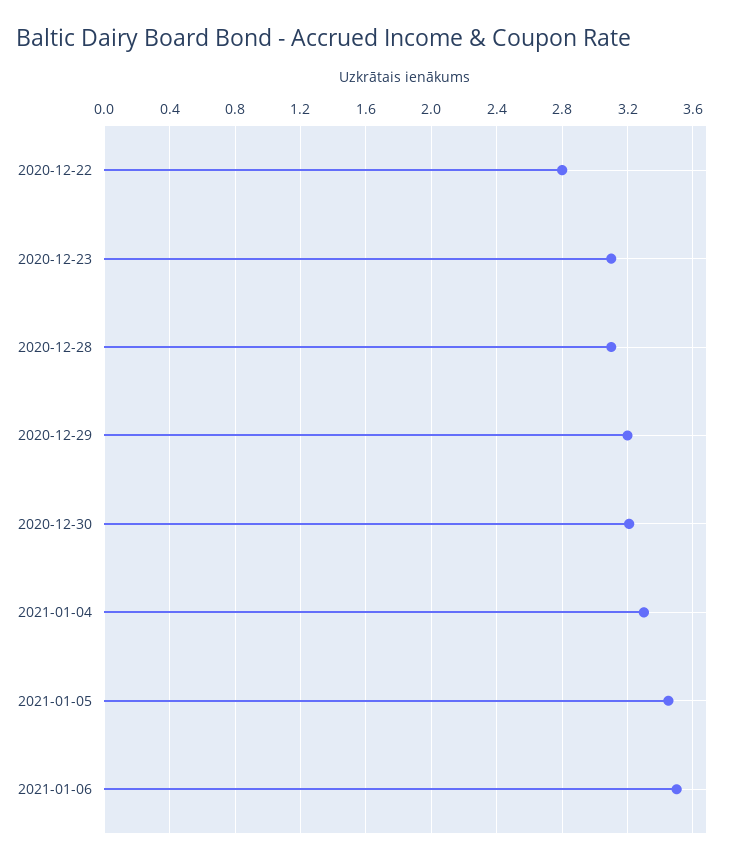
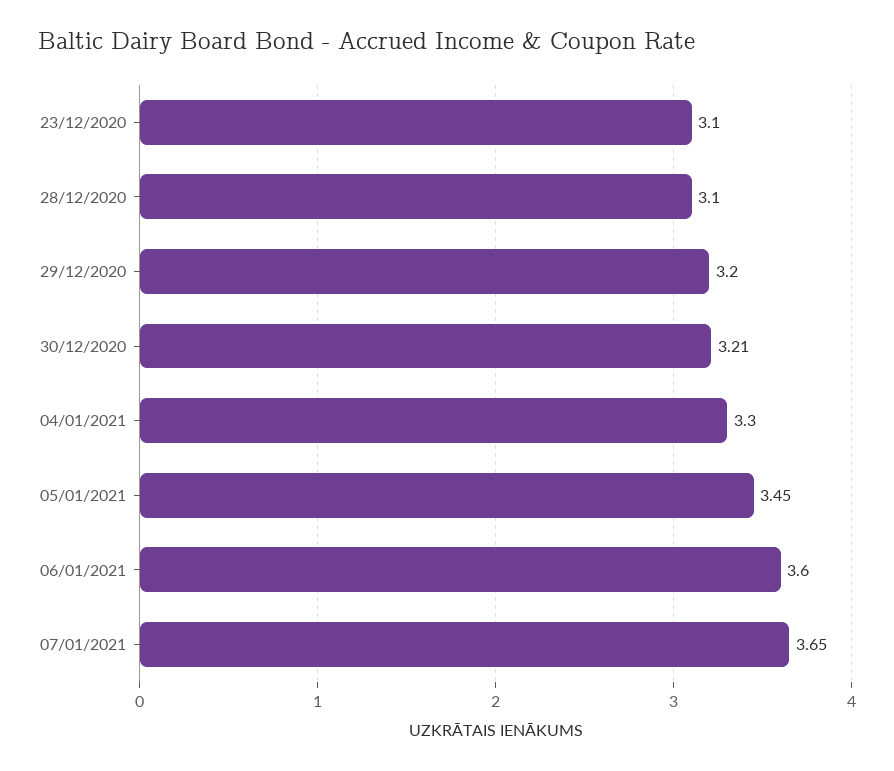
2020-12-22: 2.8 -> none
2021-01-06: 3.5 -> 3.6
07/01/2021: none -> 3.65

